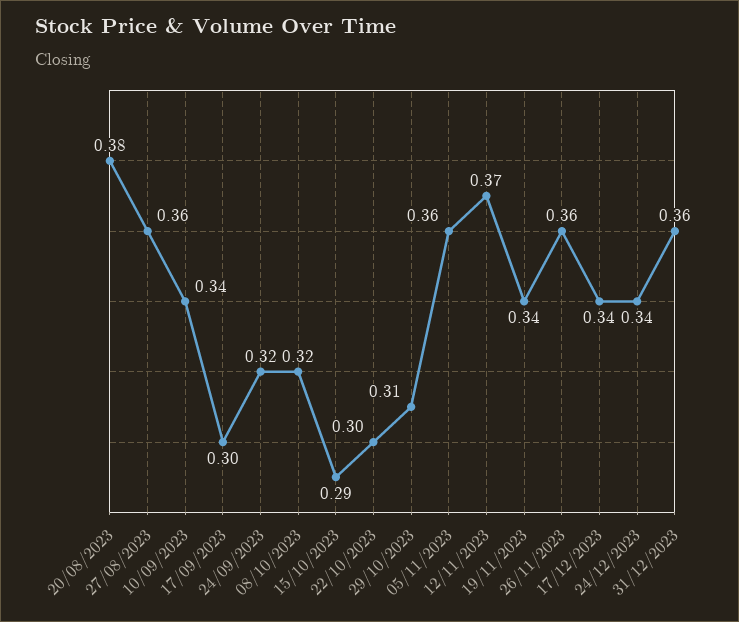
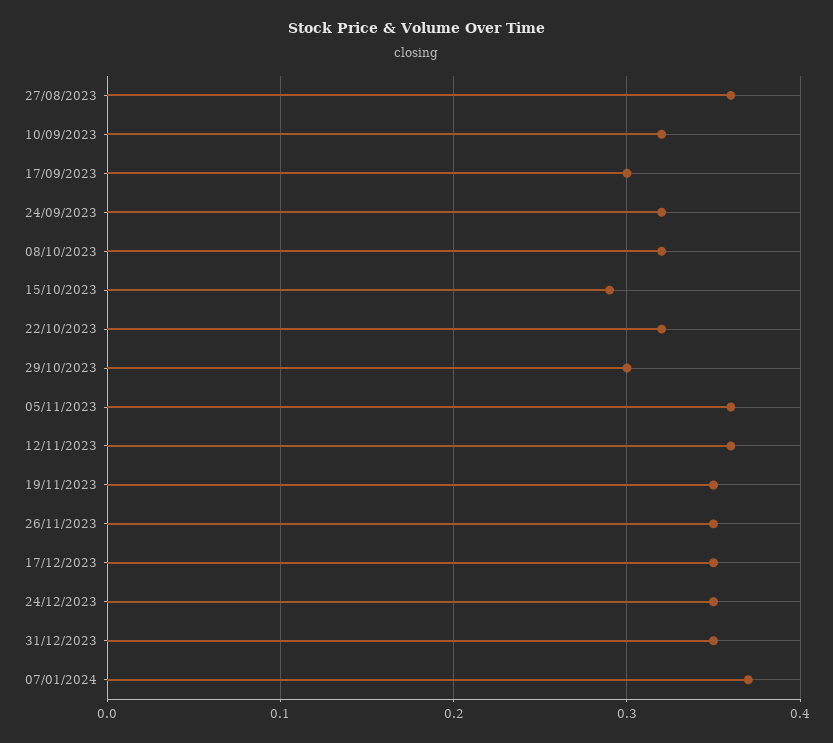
20/08/2023: 0.38 -> none
10/09/2023: 0.34 -> 0.32
22/10/2023: 0.3 -> 0.32
29/10/2023: 0.31 -> 0.3
12/11/2023: 0.37 -> 0.36
19/11/2023: 0.34 -> 0.35
26/11/2023: 0.36 -> 0.35
17/12/2023: 0.34 -> 0.35
24/12/2023: 0.34 -> 0.35
31/12/2023: 0.36 -> 0.35
07/01/2024: none -> 0.37

